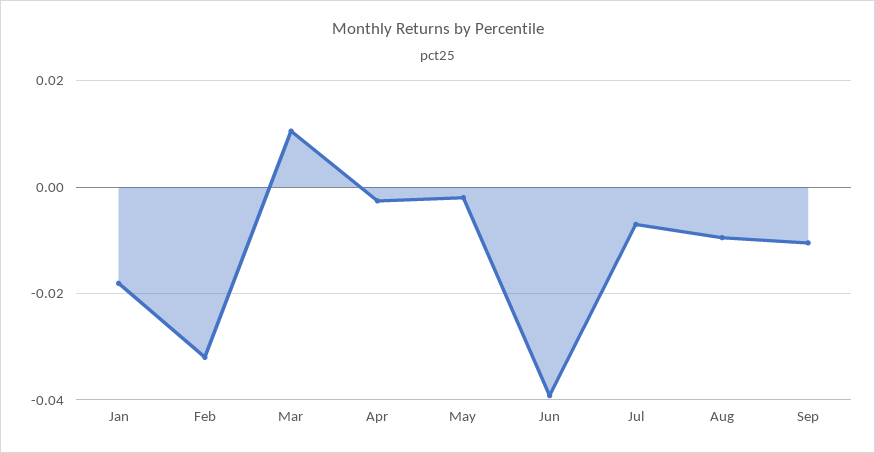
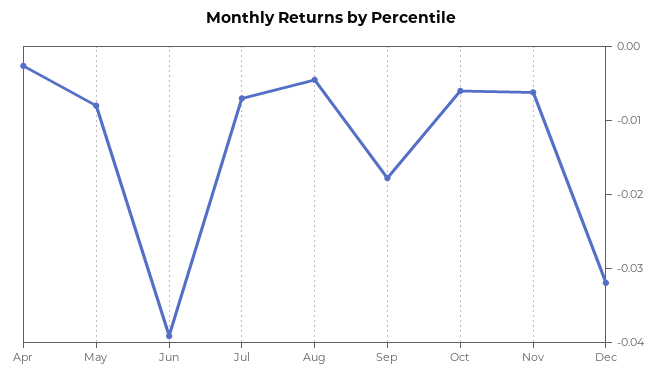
Jan: -0.018 -> none
Feb: -0.032 -> none
Mar: 0.01 -> none
May: -0.002 -> -0.008
Aug: -0.01 -> -0.004
Sep: -0.01 -> -0.018
Oct: none -> -0.006
Nov: none -> -0.006
Dec: none -> -0.032

